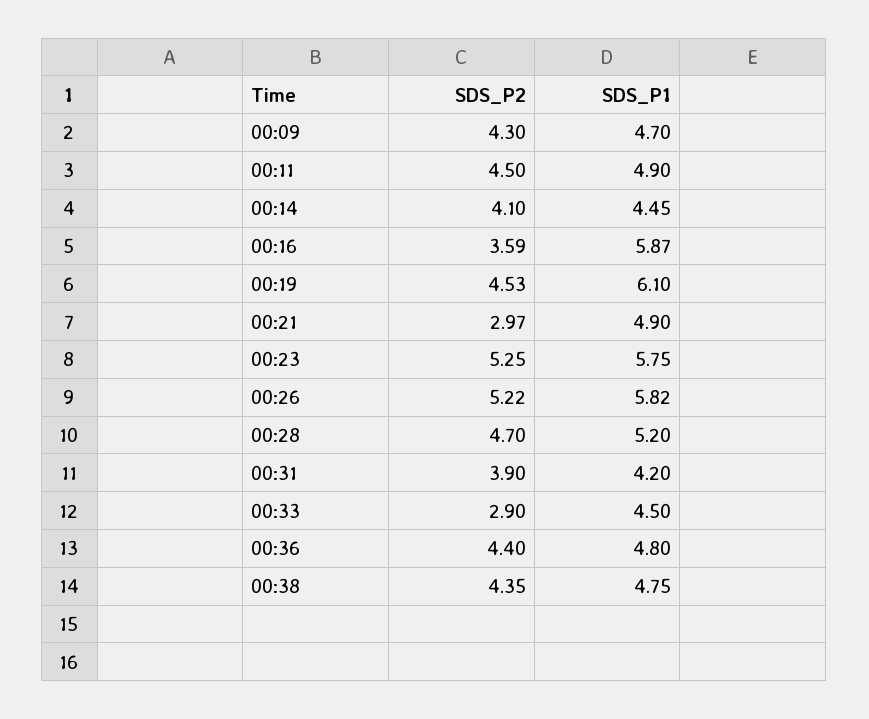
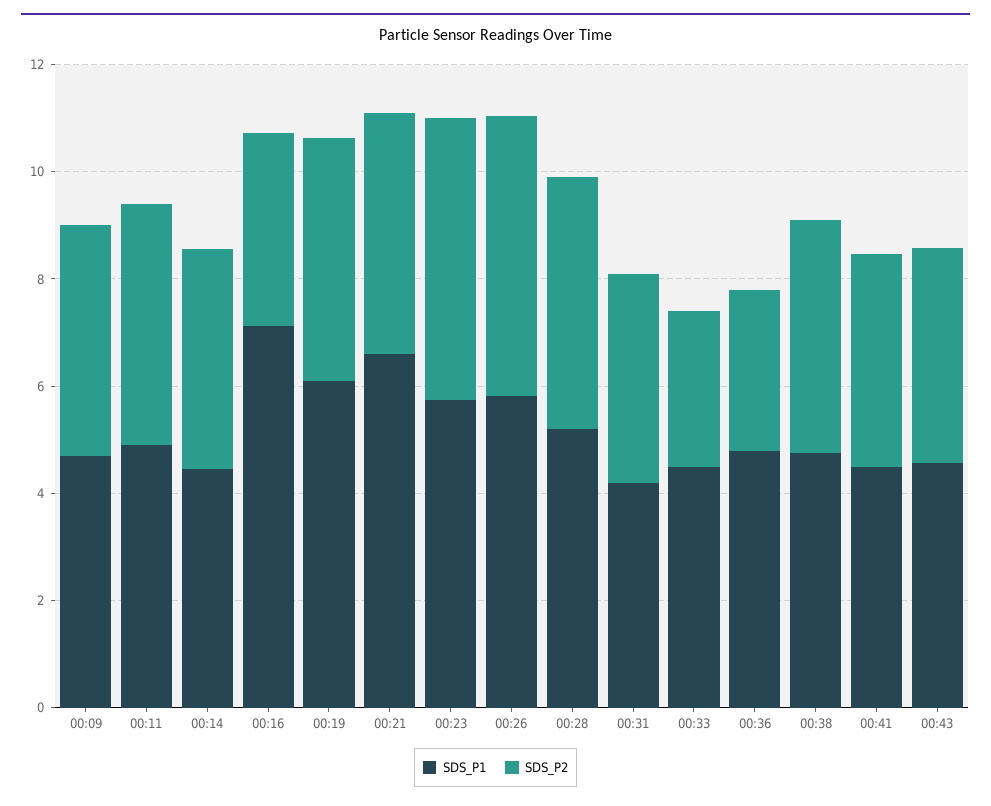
SDS_P1, 00:16: 5.87 -> 7
SDS_P2, 00:21: 2.97 -> 4.5
SDS_P1, 00:21: 4.9 -> 6.5
SDS_P2, 00:36: 4.4 -> 3
SDS_P1, 00:41: none -> 4.5
SDS_P2, 00:41: none -> 4
SDS_P1, 00:43: none -> 4.5
SDS_P2, 00:43: none -> 4

